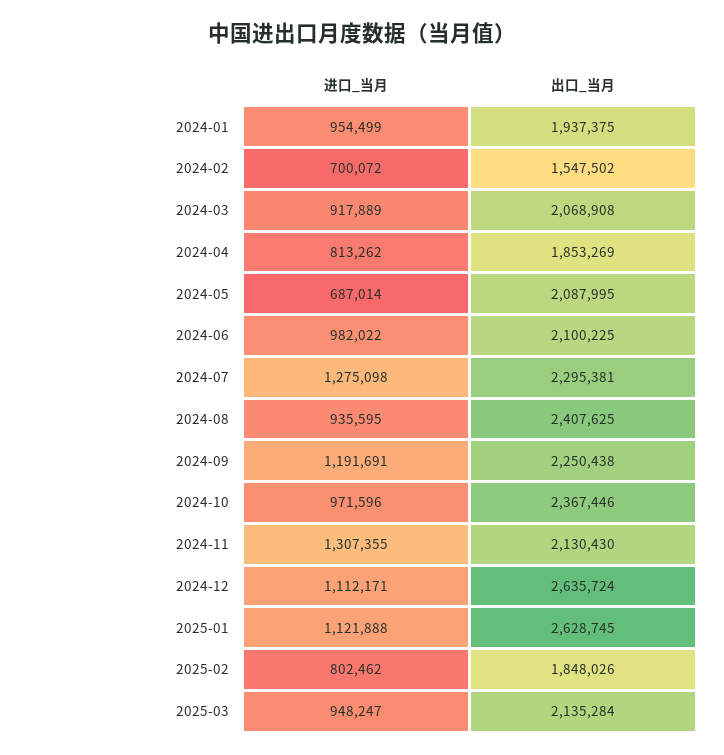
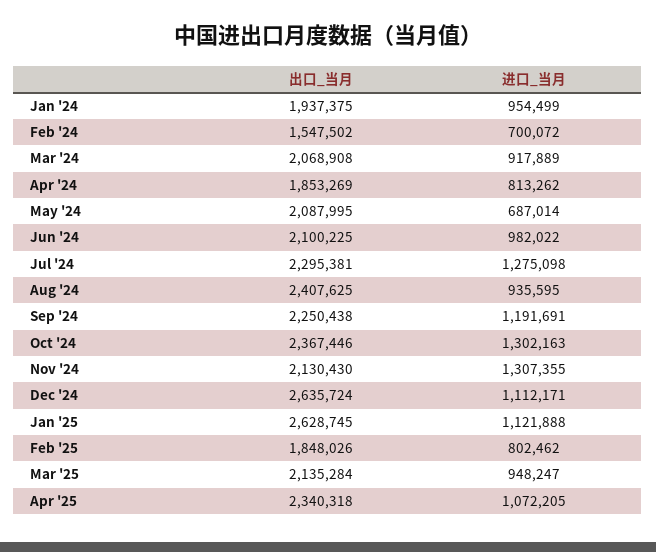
进口_当月, 2024-10: 971596 -> 1302163
出口_当月, Apr '25: none -> 2340318
进口_当月, Apr '25: none -> 1072205

